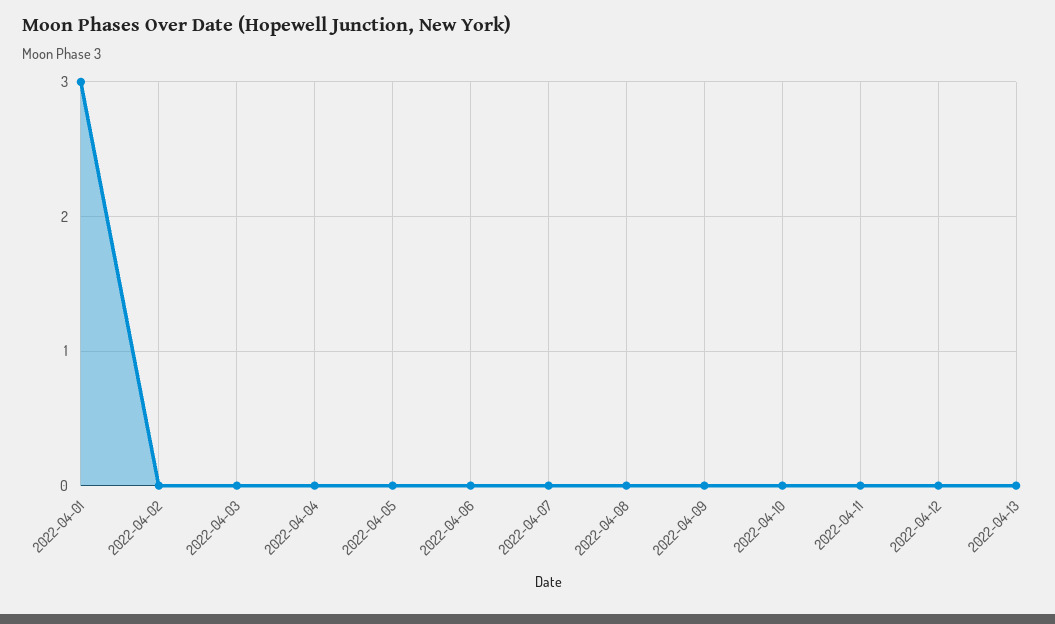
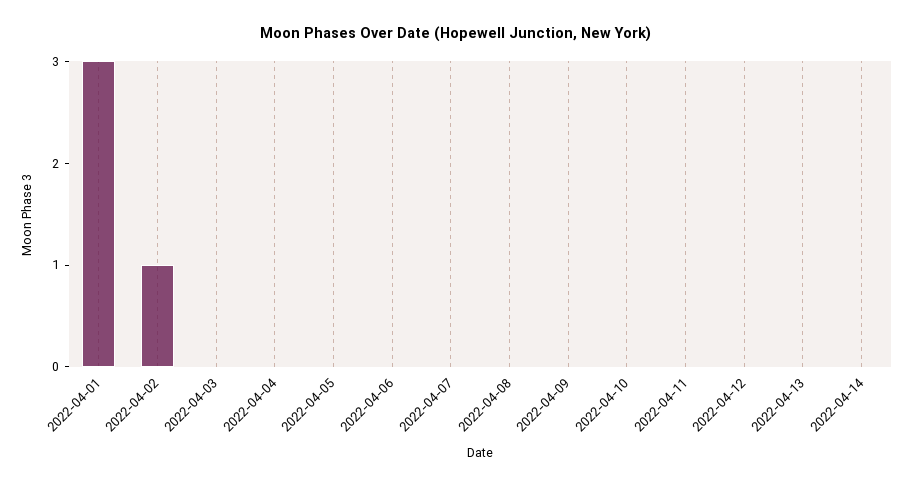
2022-04-02: 0 -> 1
2022-04-14: none -> 0

